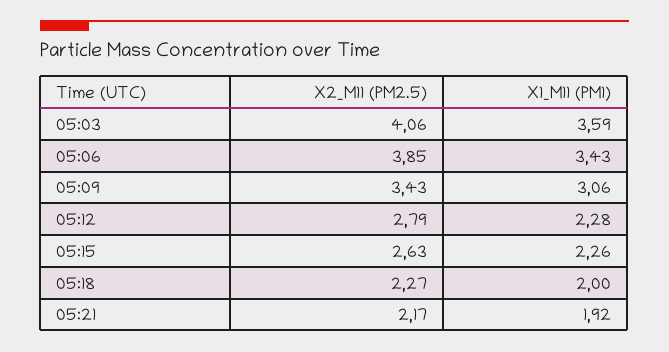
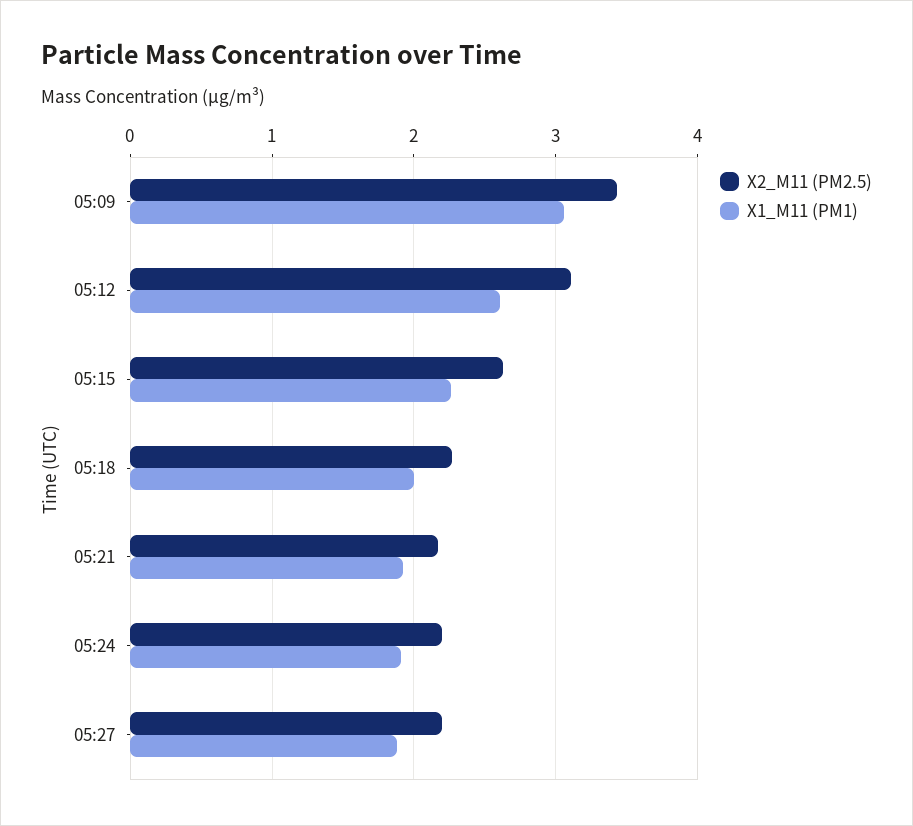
X2_M11 (PM2.5), 05:03: 4.06 -> none
X1_M11 (PM1), 05:03: 3.59 -> none
X2_M11 (PM2.5), 05:06: 3.85 -> none
X1_M11 (PM1), 05:06: 3.43 -> none
X2_M11 (PM2.5), 05:12: 2.79 -> 3.1
X1_M11 (PM1), 05:12: 2.28 -> 2.6
X2_M11 (PM2.5), 05:24: none -> 2.2
X1_M11 (PM1), 05:24: none -> 1.9
X2_M11 (PM2.5), 05:27: none -> 2.2
X1_M11 (PM1), 05:27: none -> 1.9

